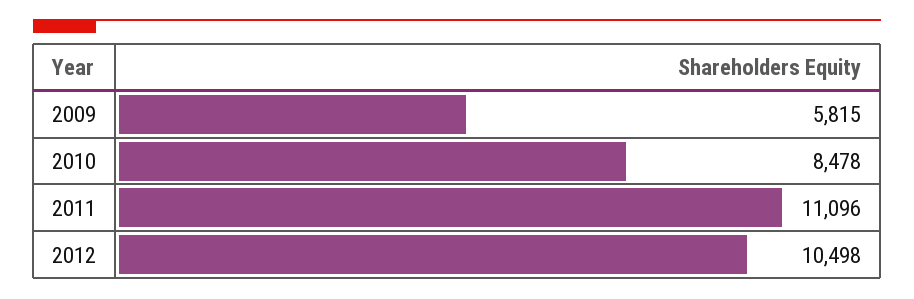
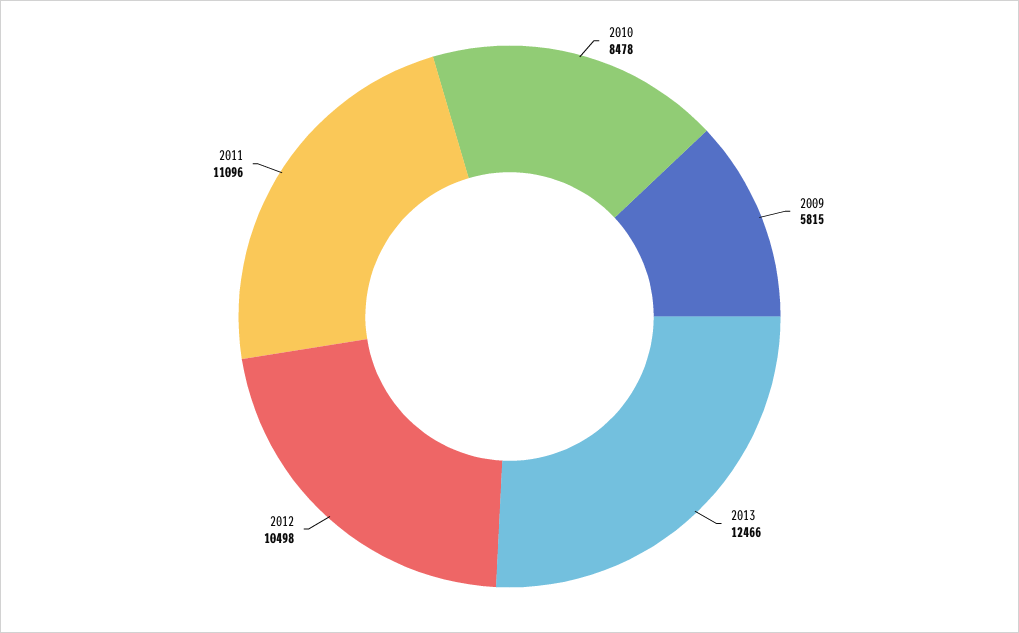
2013: none -> 12466

